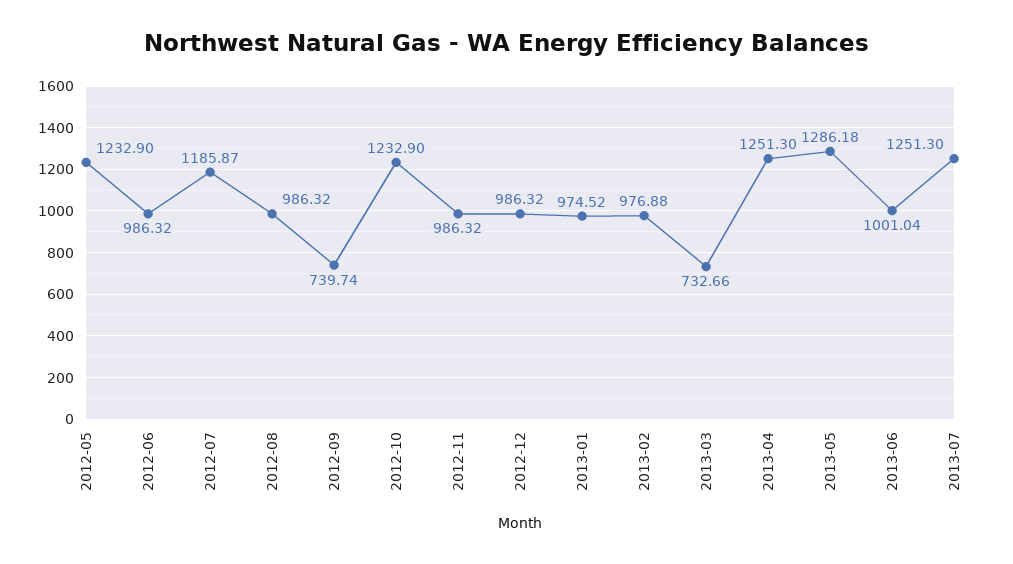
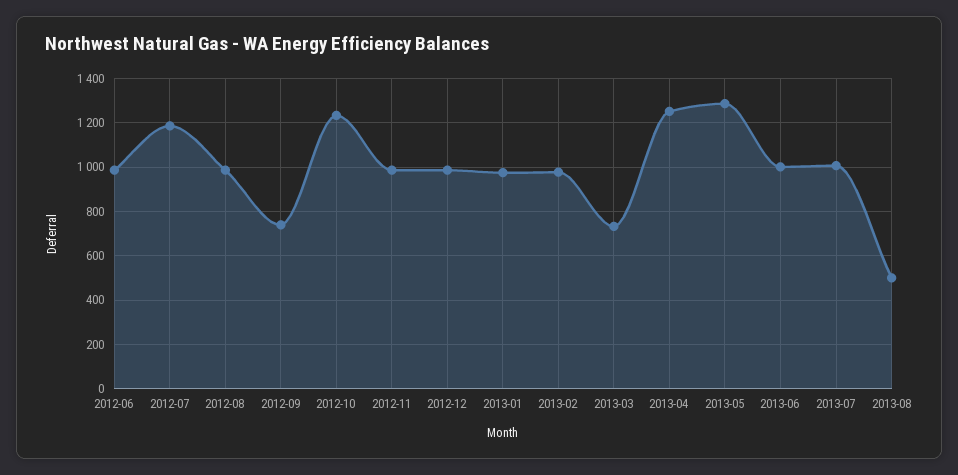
2012-05: 1232.9 -> none
2013-07: 1251.3 -> 1000
2013-08: none -> 500

